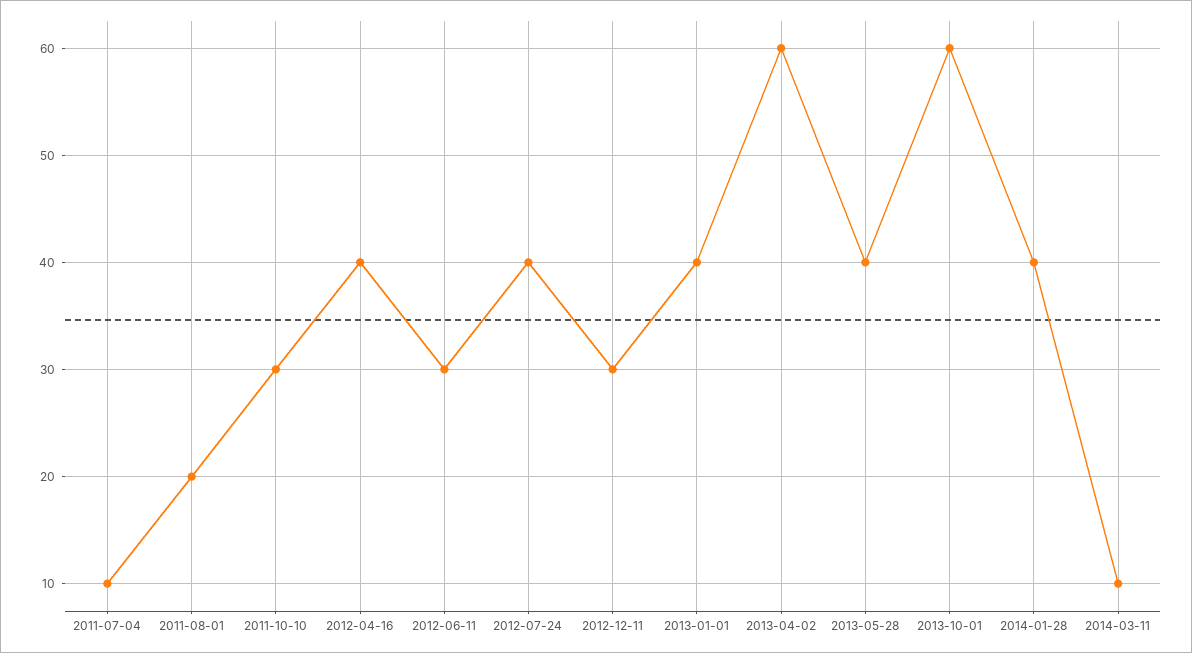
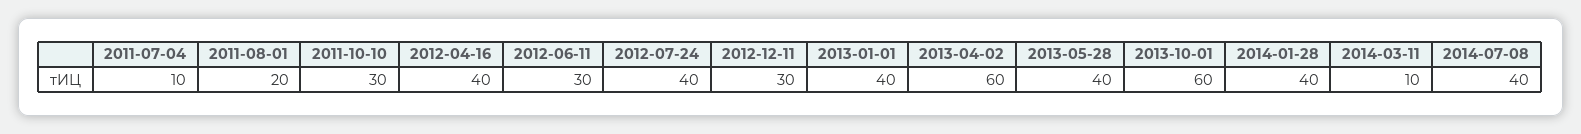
2014-07-08: none -> 40

